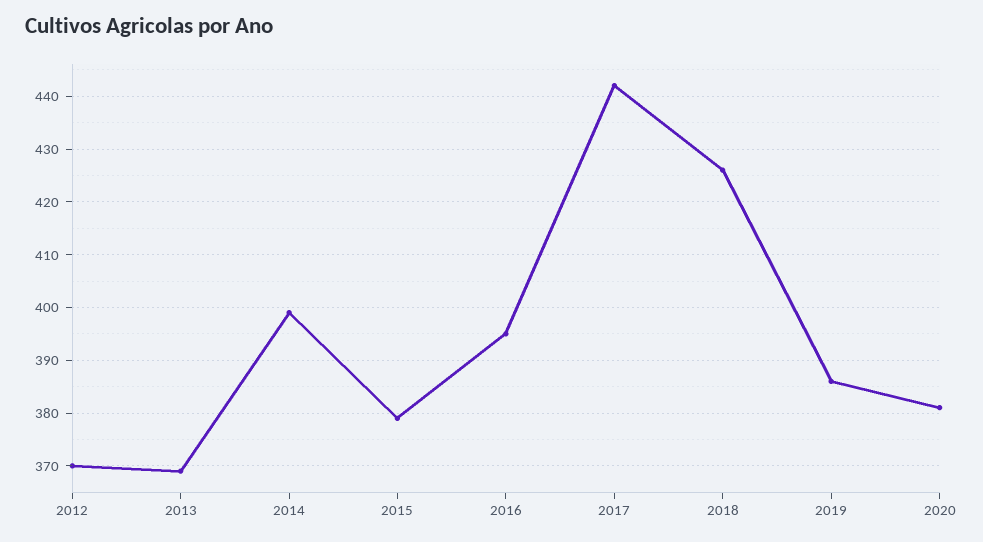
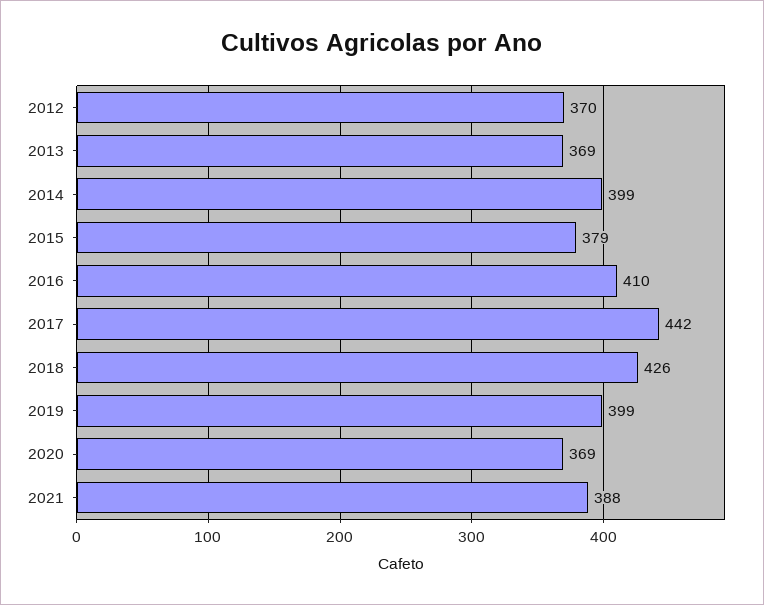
2016: 395 -> 410
2019: 385 -> 399
2020: 380 -> 369
2021: none -> 388

